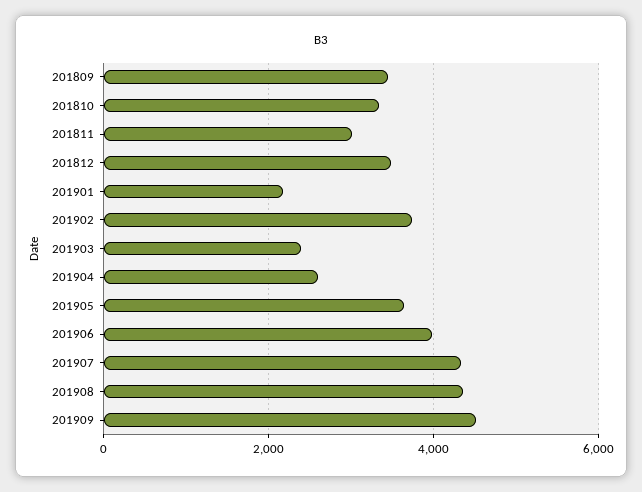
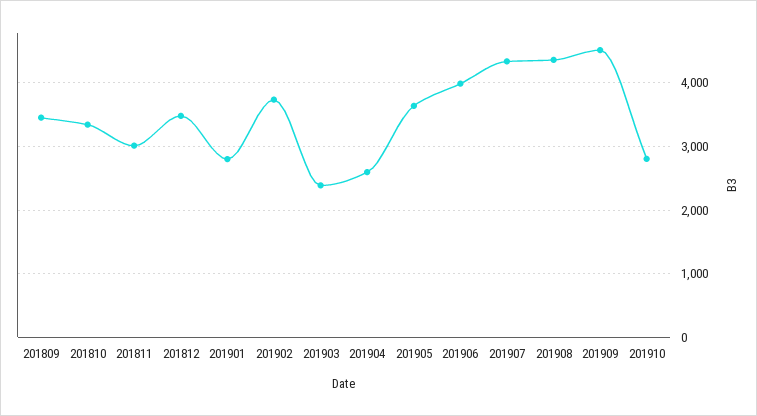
201901: 2200 -> 2800
201910: none -> 2800

